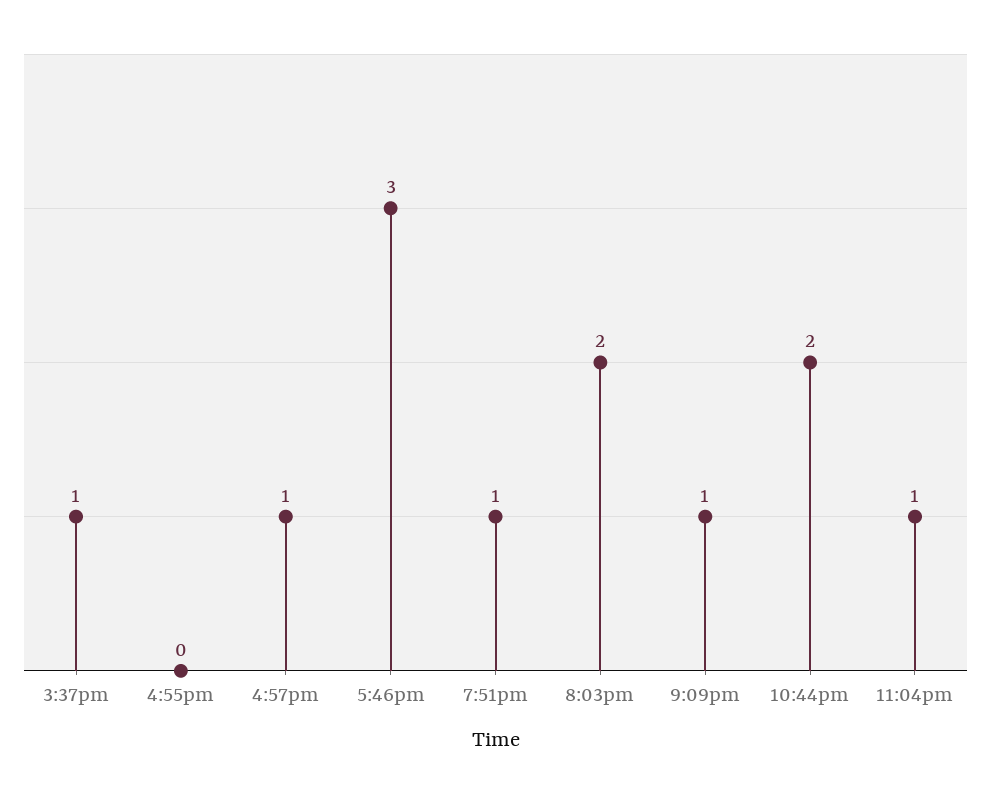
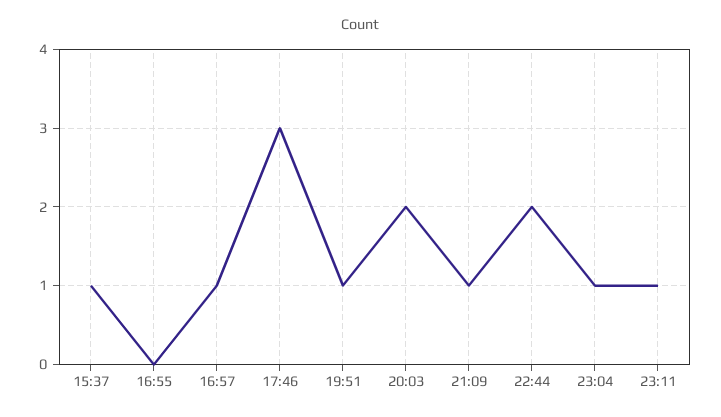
23:11: none -> 1

